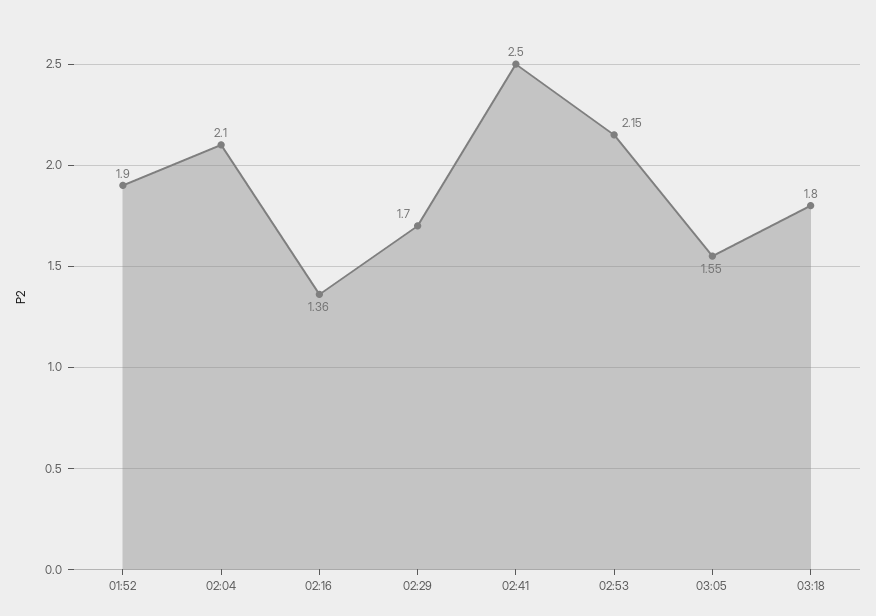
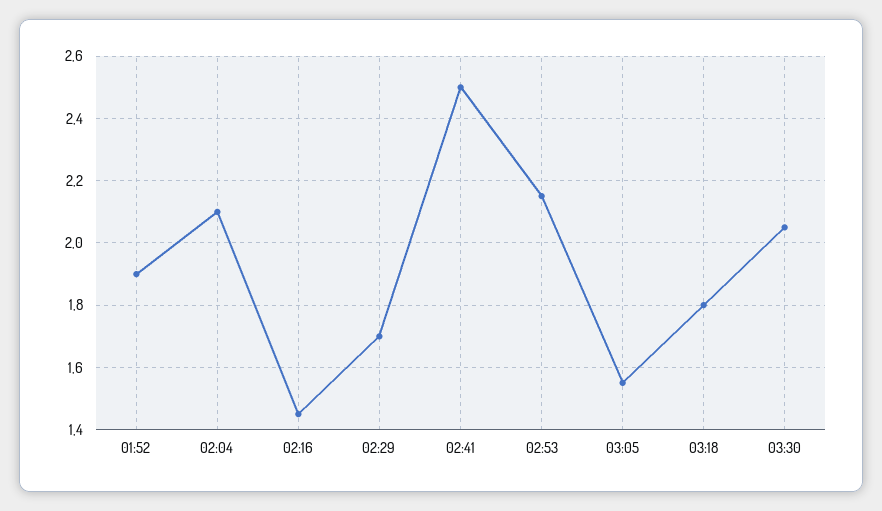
02:16: 1.36 -> 1.45
03:30: none -> 2.05

